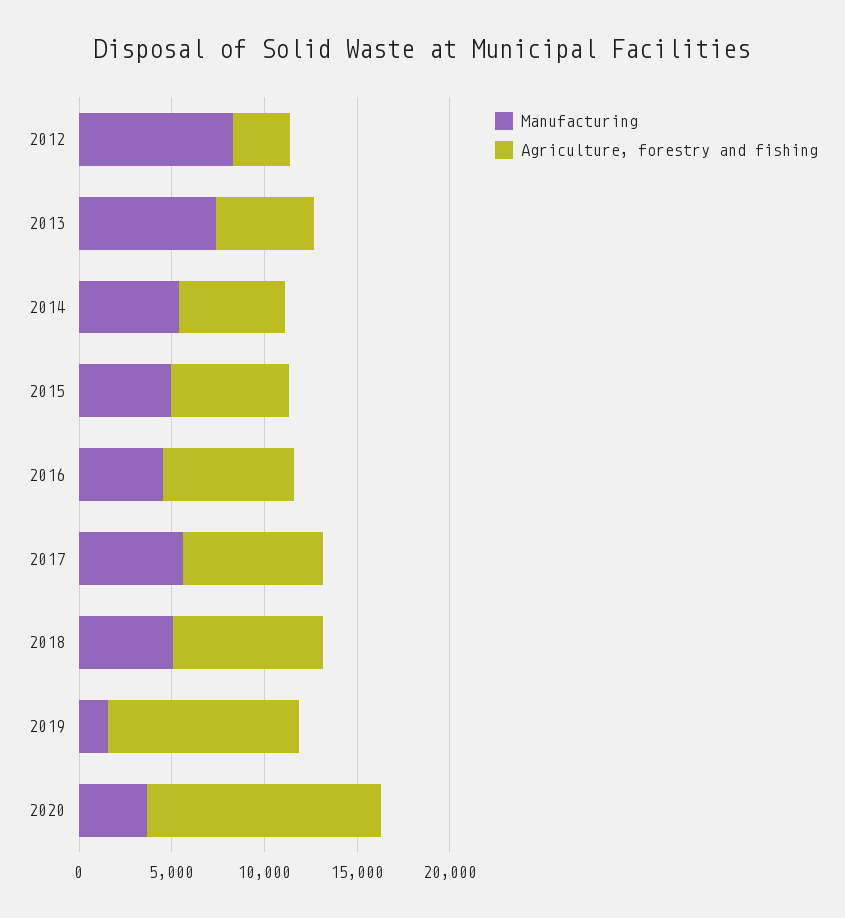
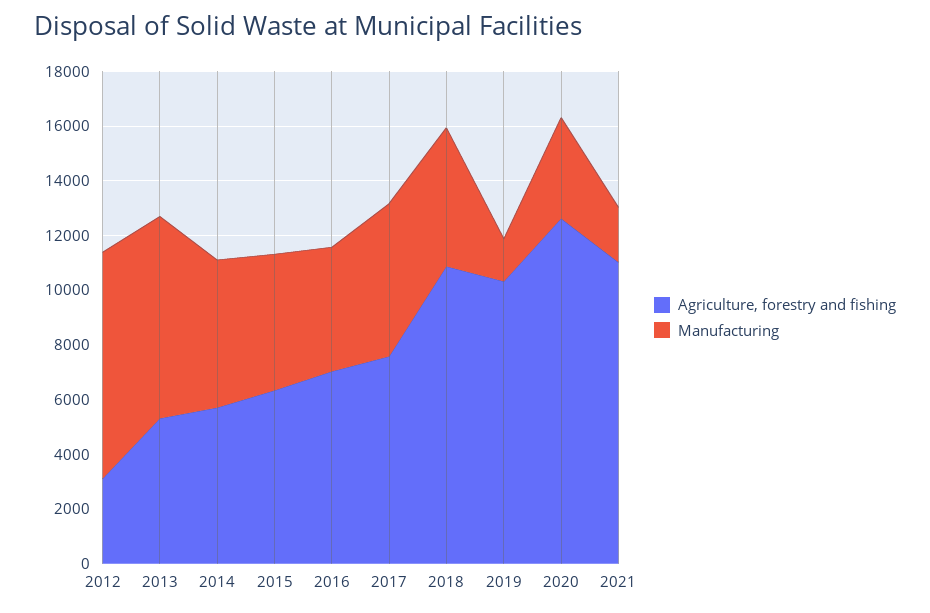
Agriculture, forestry and fishing, 2018: 8000 -> 11000
Agriculture, forestry and fishing, 2021: none -> 11000
Manufacturing, 2021: none -> 2000

